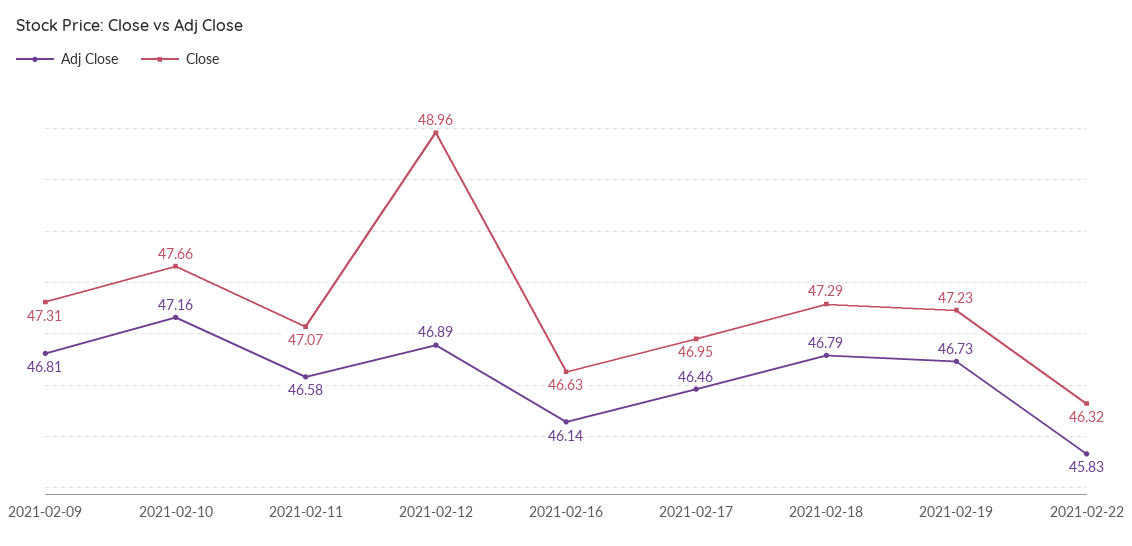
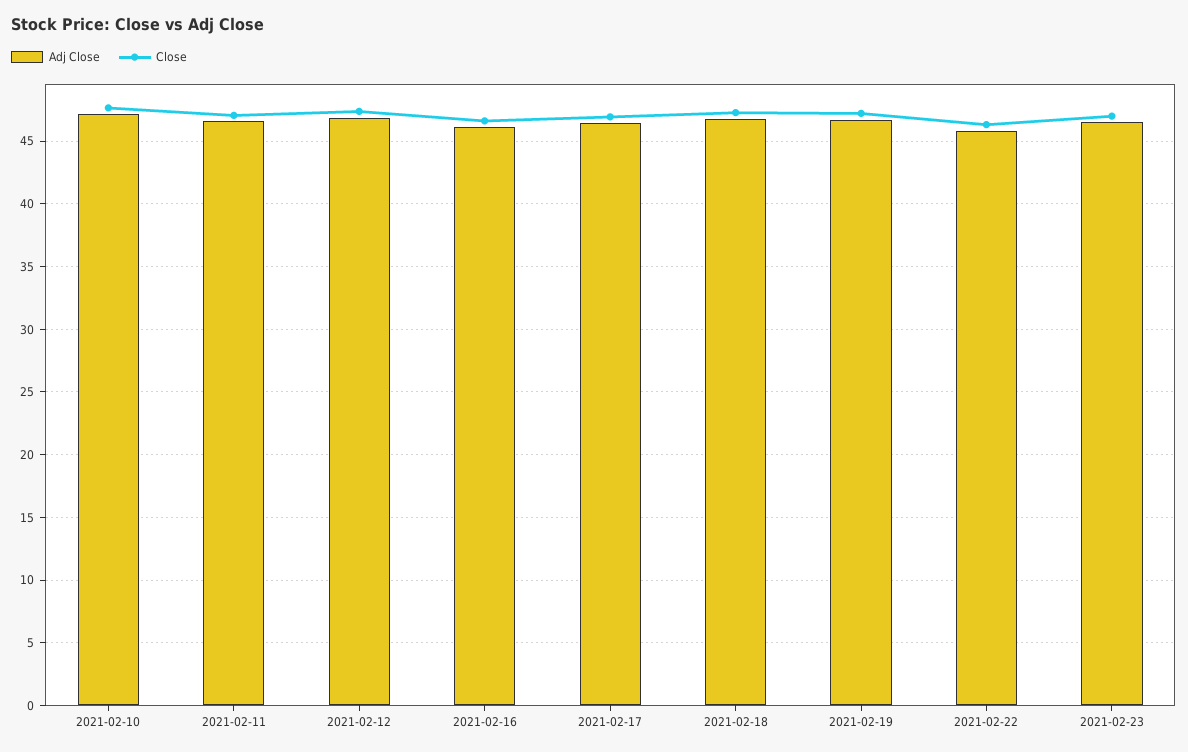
Adj Close, 2021-02-09: 46.81 -> none
Close, 2021-02-09: 47.31 -> none
Close, 2021-02-12: 48.96 -> 47.5
Adj Close, 2021-02-23: none -> 46.5
Close, 2021-02-23: none -> 47

